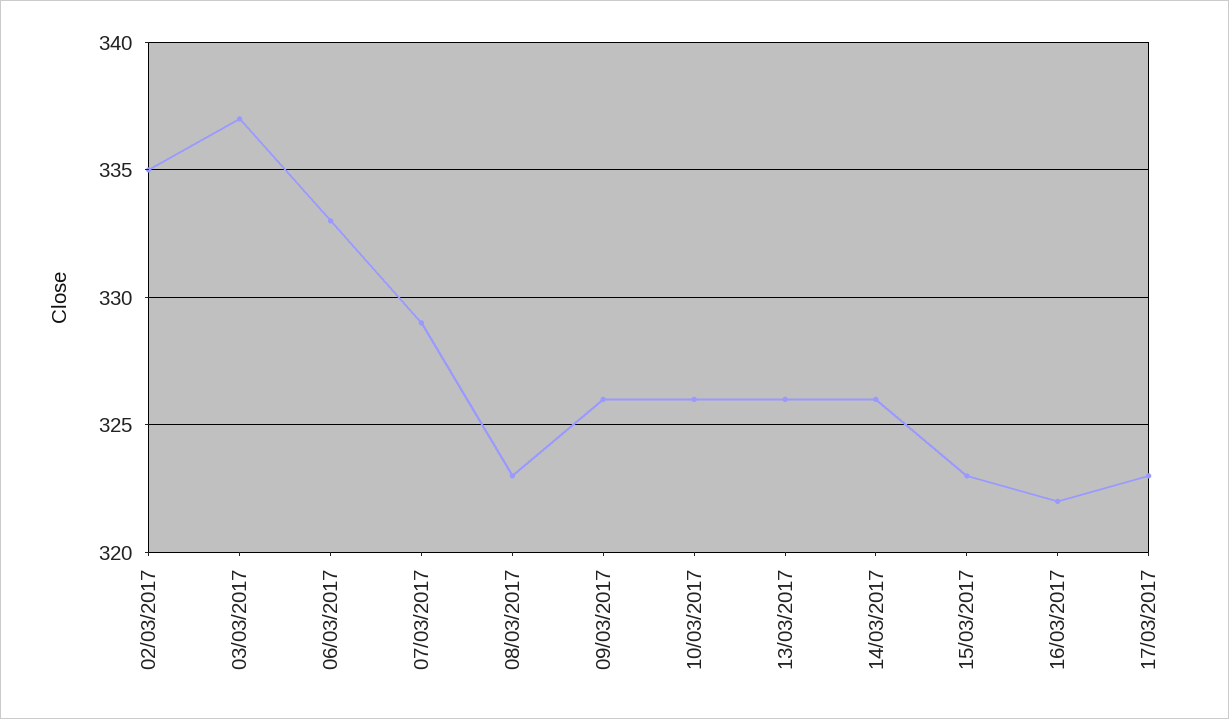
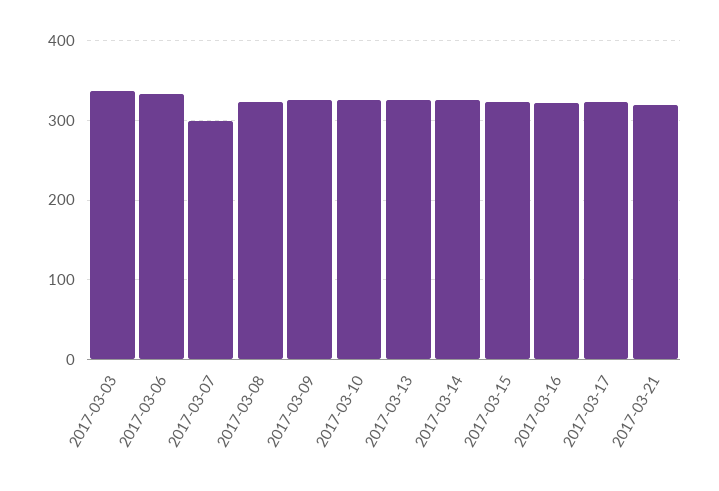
02/03/2017: 335 -> none
07/03/2017: 329 -> 300
2017-03-21: none -> 320

